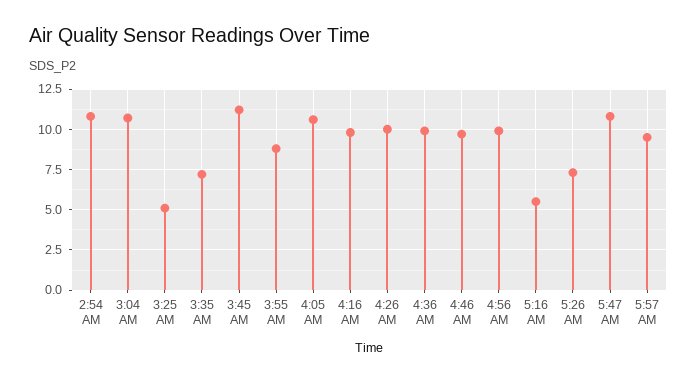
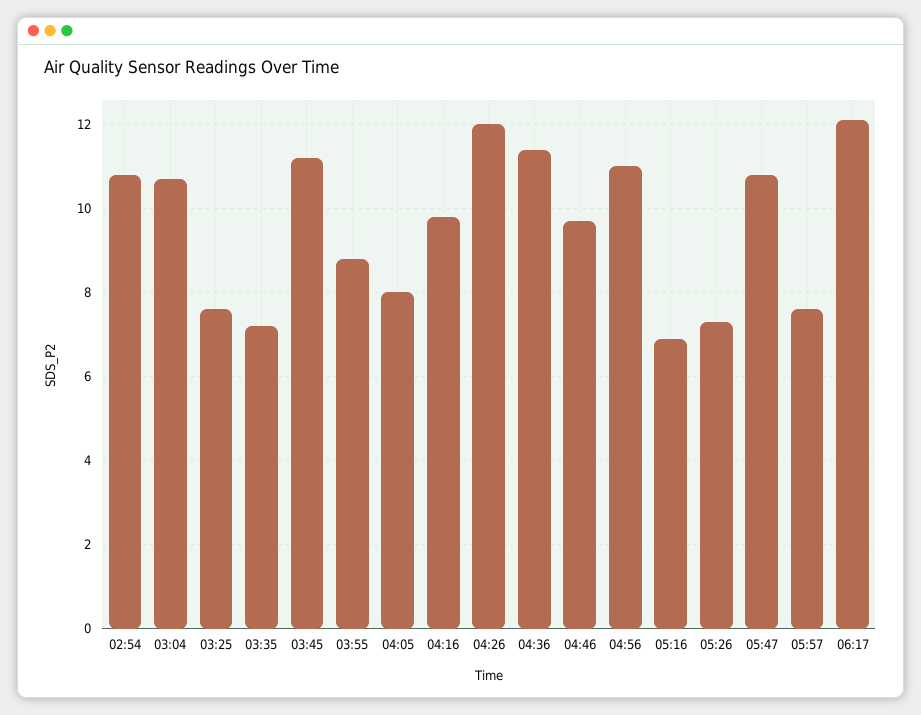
3:25 AM: 5 -> 7.5
4:05 AM: 10.5 -> 8
4:26 AM: 10 -> 12
4:36 AM: 10 -> 11.5
4:56 AM: 10 -> 11
5:16 AM: 5.5 -> 7
5:57 AM: 9.5 -> 7.5
06:17: none -> 12

